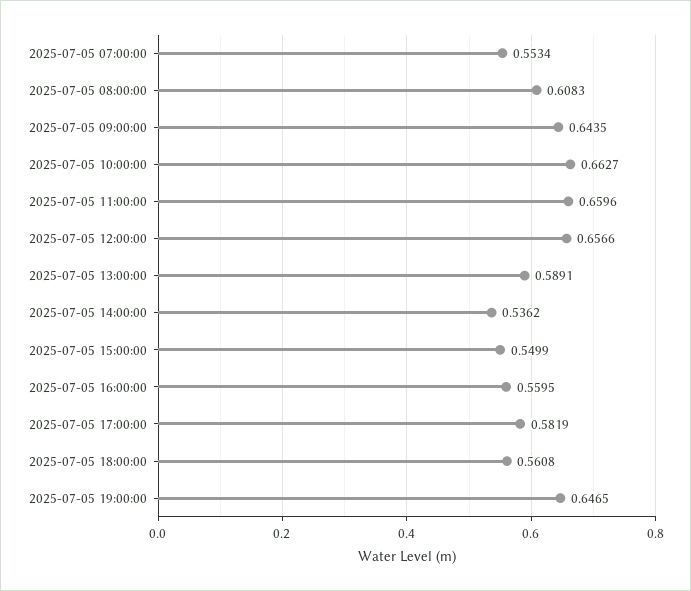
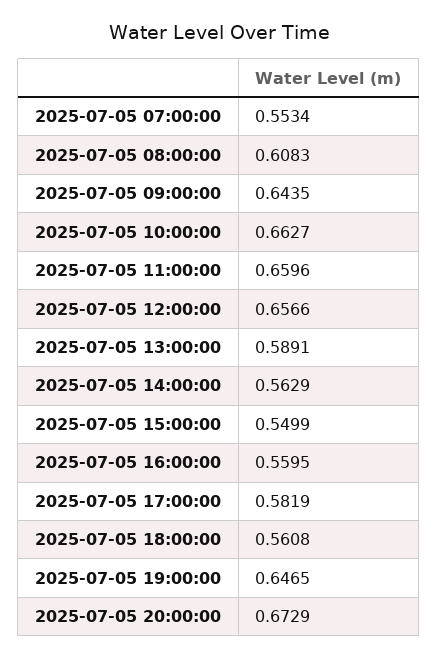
2025-07-05 14:00:00: 0.5362 -> 0.5629
2025-07-05 20:00:00: none -> 0.6729

